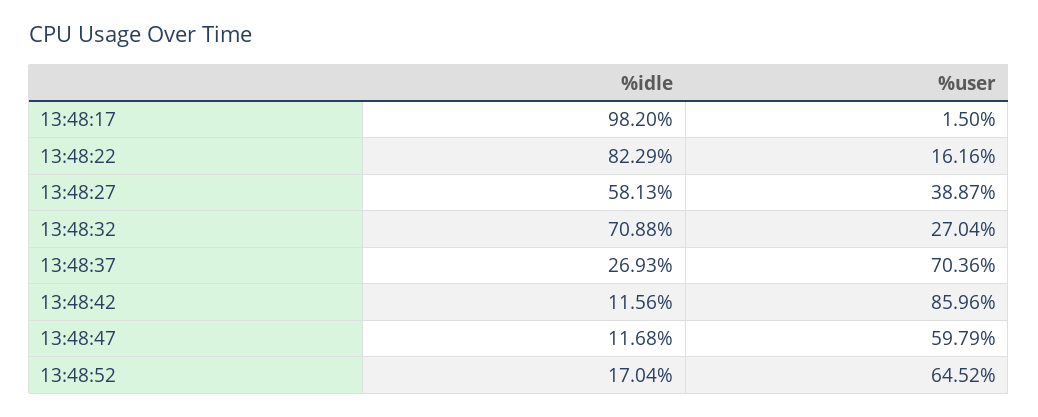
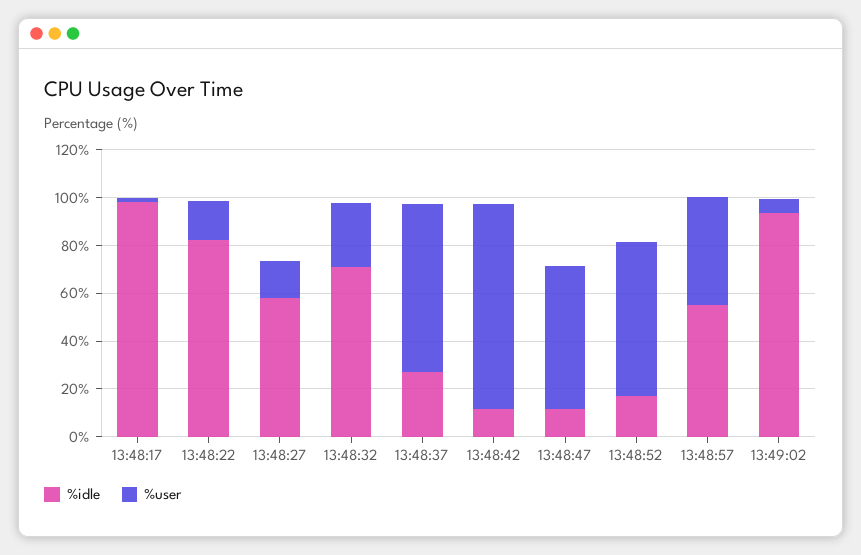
%user, 13:48:27: 38.87 -> 15
%idle, 13:48:57: none -> 55
%user, 13:48:57: none -> 45
%idle, 13:49:02: none -> 95
%user, 13:49:02: none -> 5

